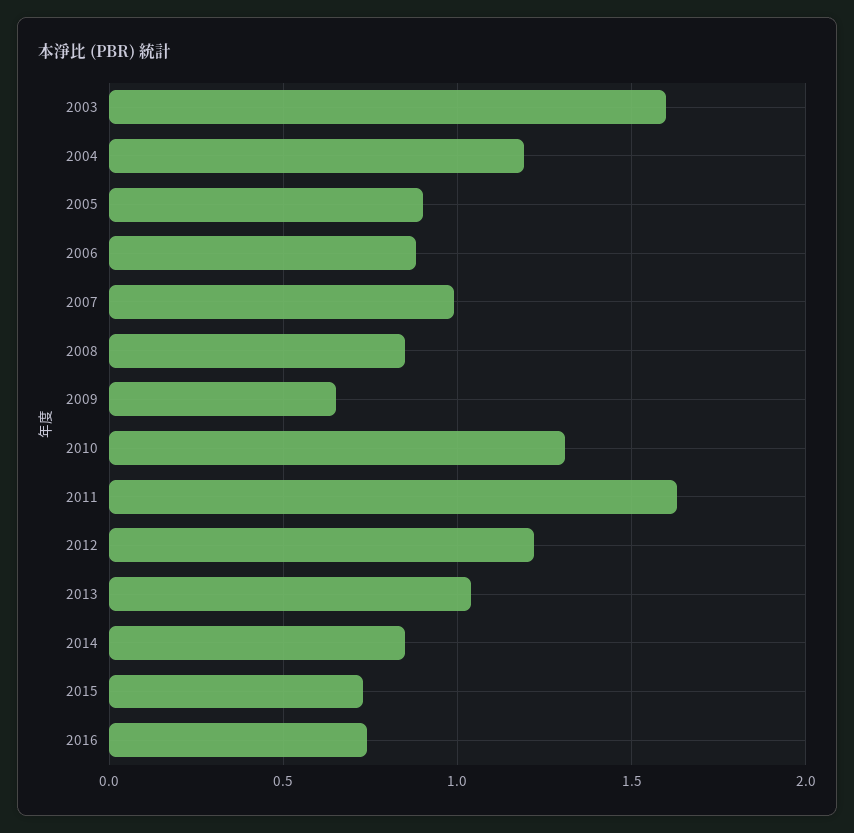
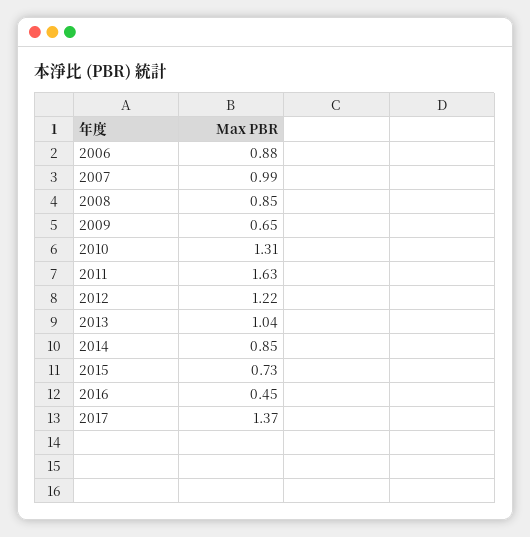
2003: 1.6 -> none
2004: 1.2 -> none
2005: 0.9 -> none
2016: 0.75 -> 0.45
2017: none -> 1.37

